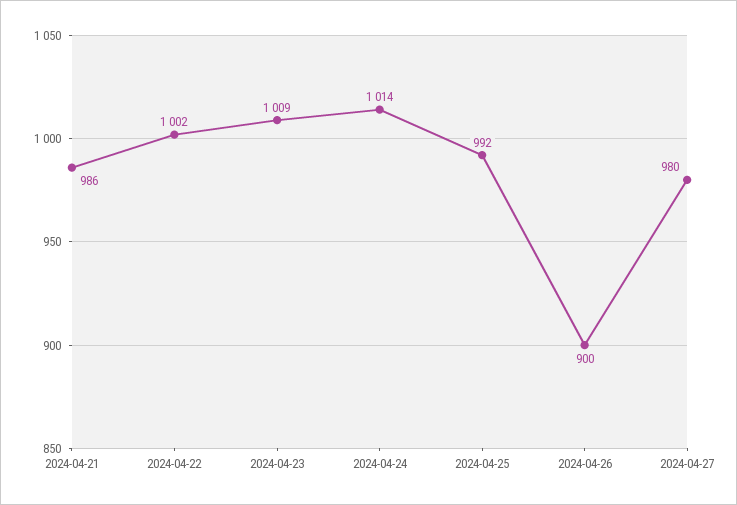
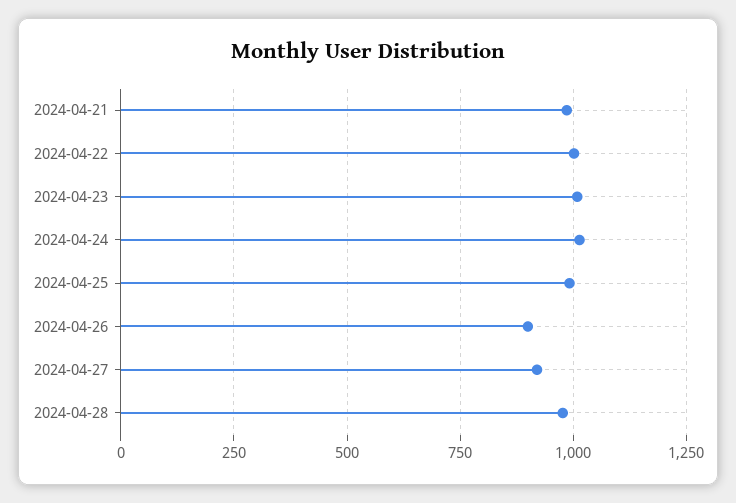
2024-04-27: 980 -> 925
2024-04-28: none -> 975

